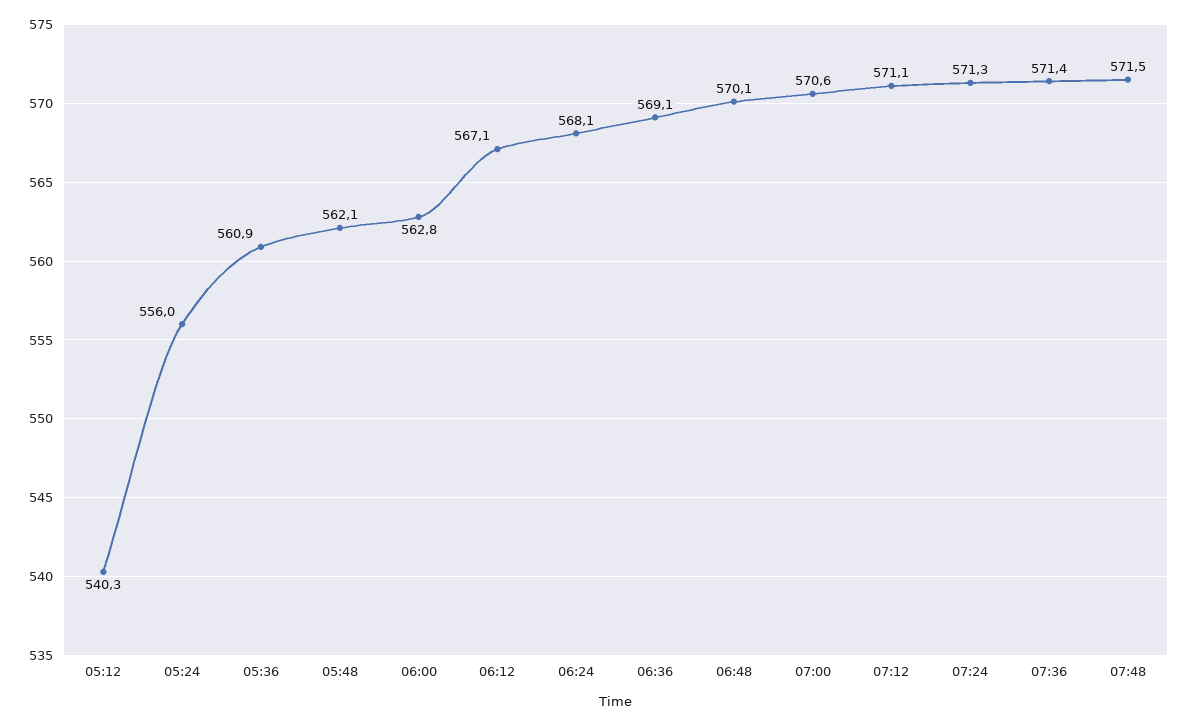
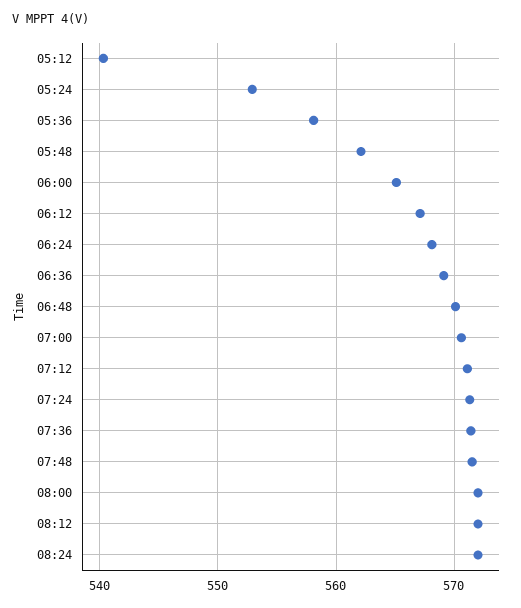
05:24: 556 -> 553
05:36: 560.9 -> 558
06:00: 562.8 -> 565
08:00: none -> 572
08:12: none -> 572
08:24: none -> 572

